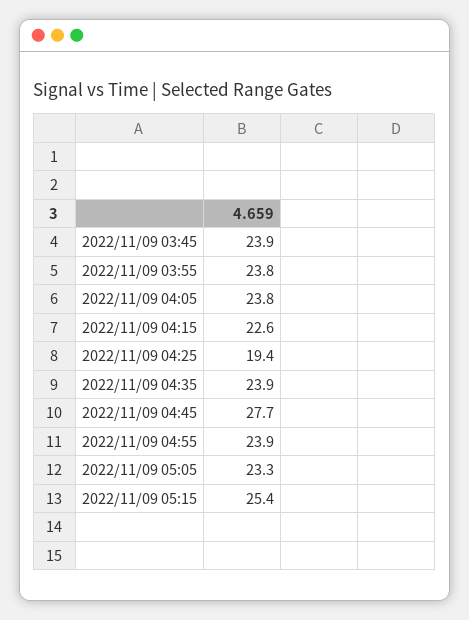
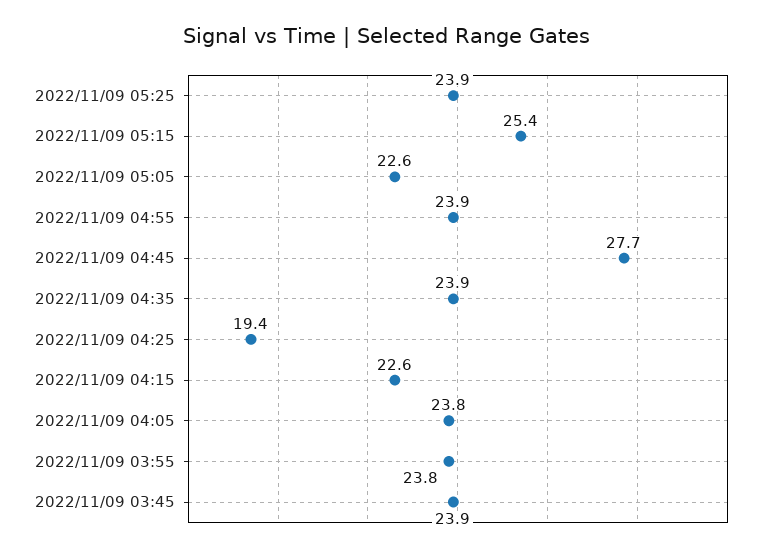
2022/11/09 05:05: 23.3 -> 22.6
2022/11/09 05:25: none -> 23.9

